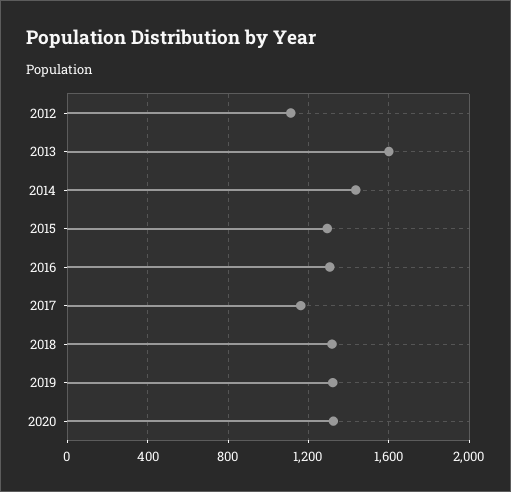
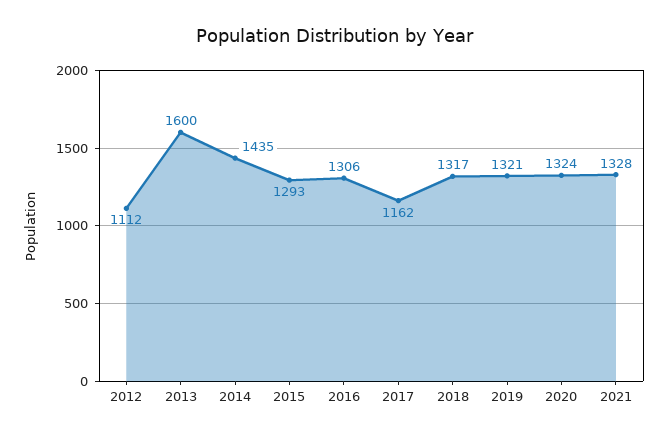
2021: none -> 1328

